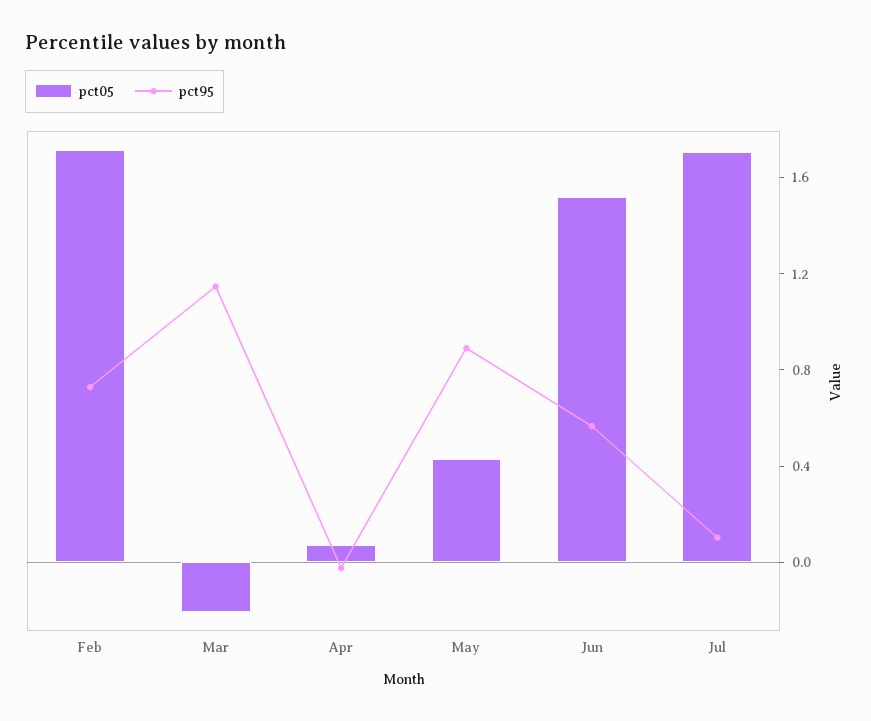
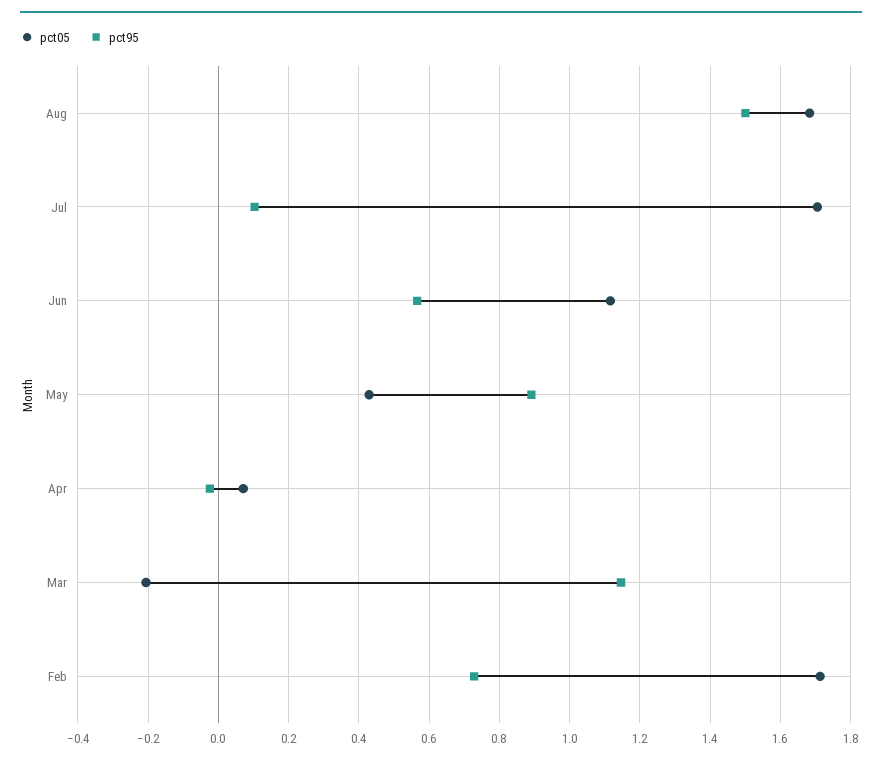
pct05, Jun: 1.5 -> 1.12
pct05, Aug: none -> 1.68
pct95, Aug: none -> 1.5

